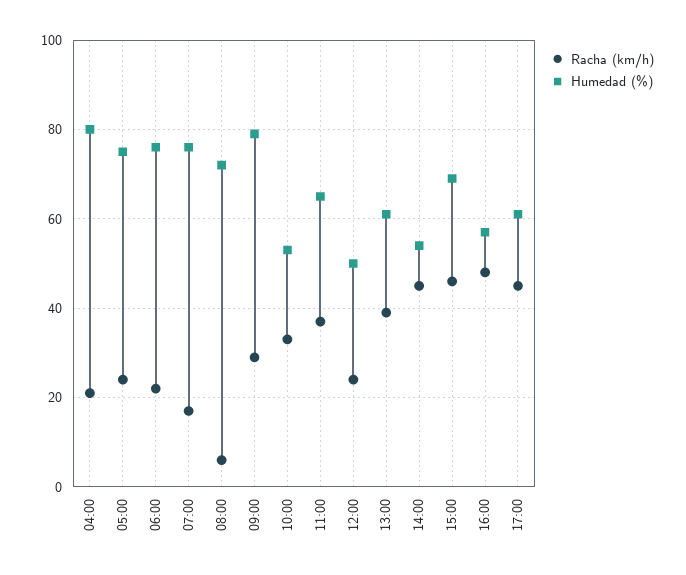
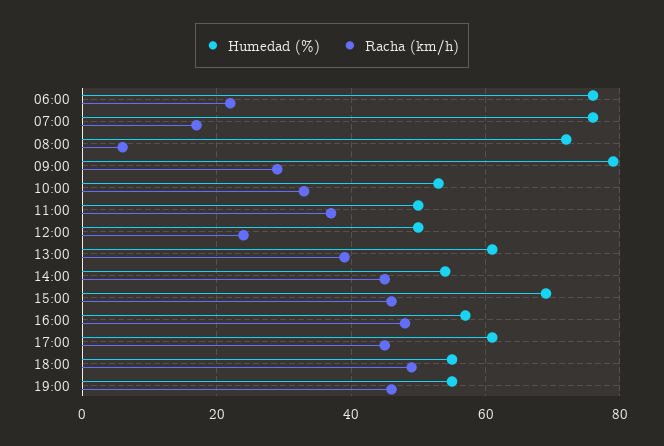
Racha (km/h), 04:00: 20 -> none
Humedad (%), 04:00: 80 -> none
Racha (km/h), 05:00: 25 -> none
Humedad (%), 05:00: 75 -> none
Humedad (%), 11:00: 65 -> 50
Humedad (%), 18:00: none -> 55
Racha (km/h), 18:00: none -> 50
Humedad (%), 19:00: none -> 55
Racha (km/h), 19:00: none -> 45

